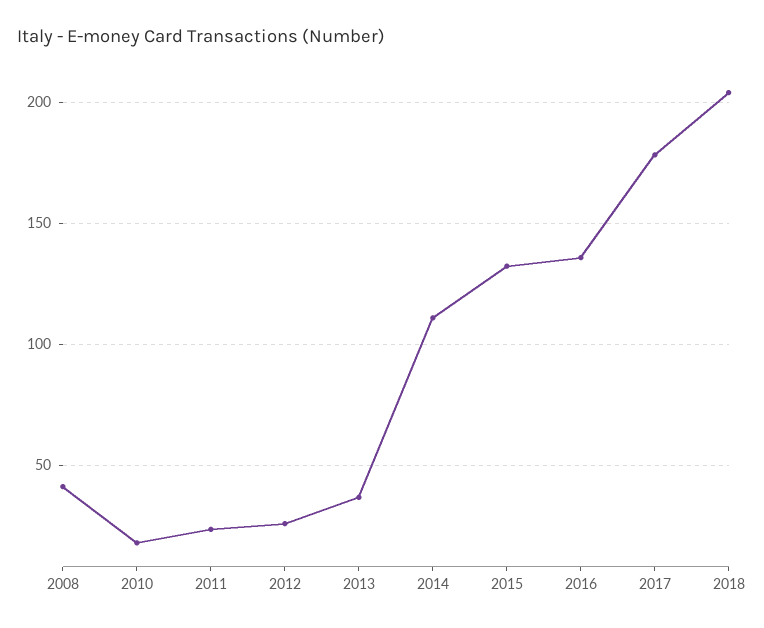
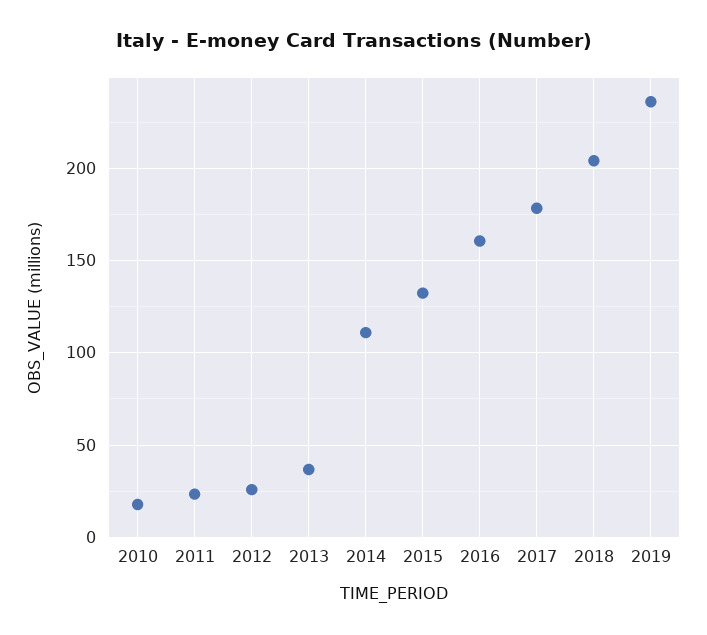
2008: 40 -> none
2016: 135 -> 160
2019: none -> 235

